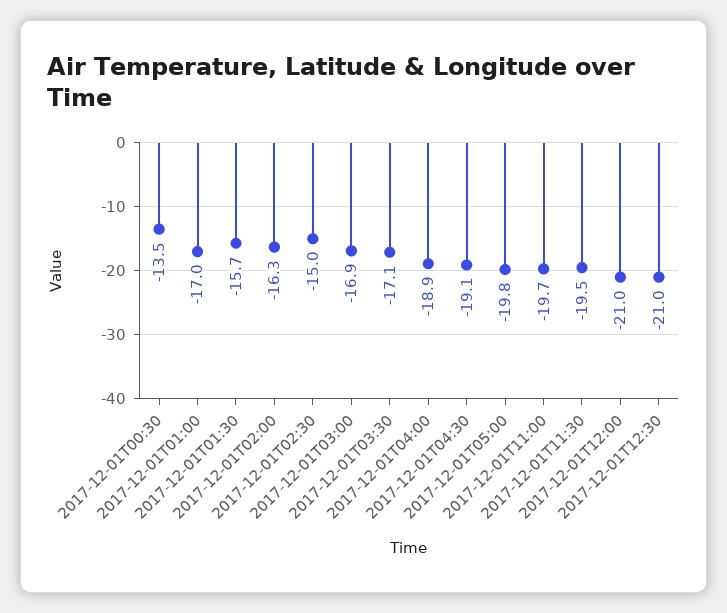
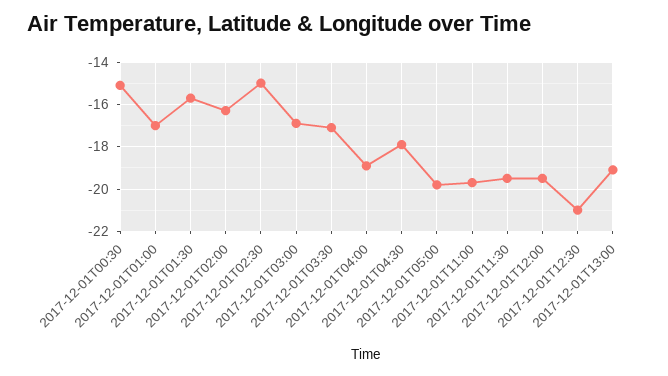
2017-12-01T00:30: -13.5 -> -15
2017-12-01T04:30: -19.1 -> -18
2017-12-01T12:00: -21 -> -19.5
2017-12-01T13:00: none -> -19

